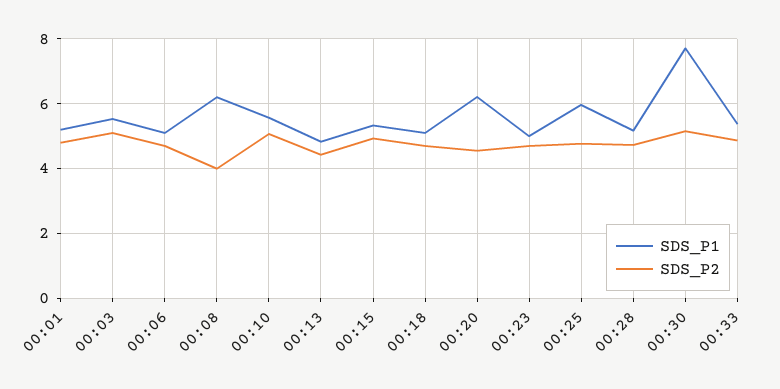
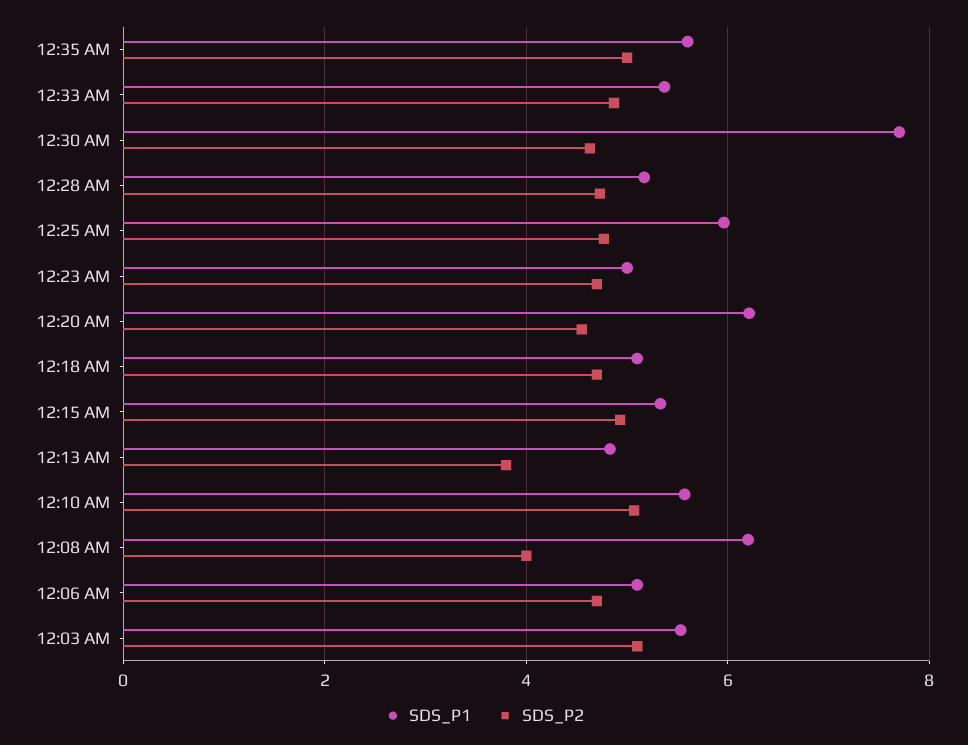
SDS_P1, 00:01: 5.2 -> none
SDS_P2, 00:01: 4.8 -> none
SDS_P2, 00:13: 4.4 -> 3.8
SDS_P2, 00:30: 5.2 -> 4.6
SDS_P1, 12:35 AM: none -> 5.6
SDS_P2, 12:35 AM: none -> 5

